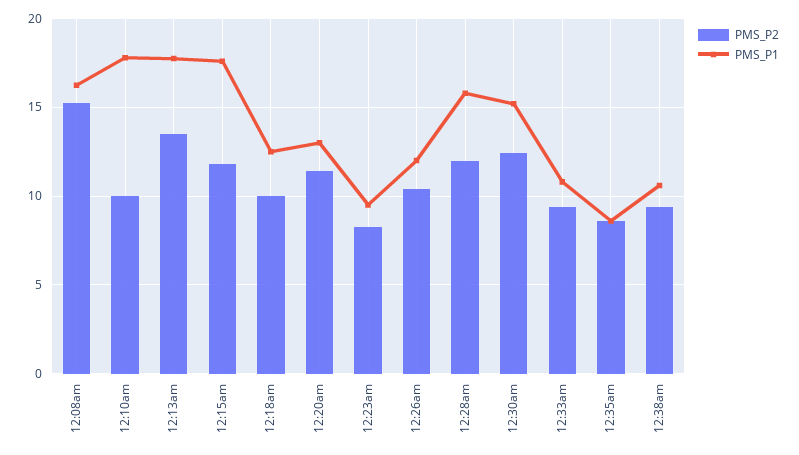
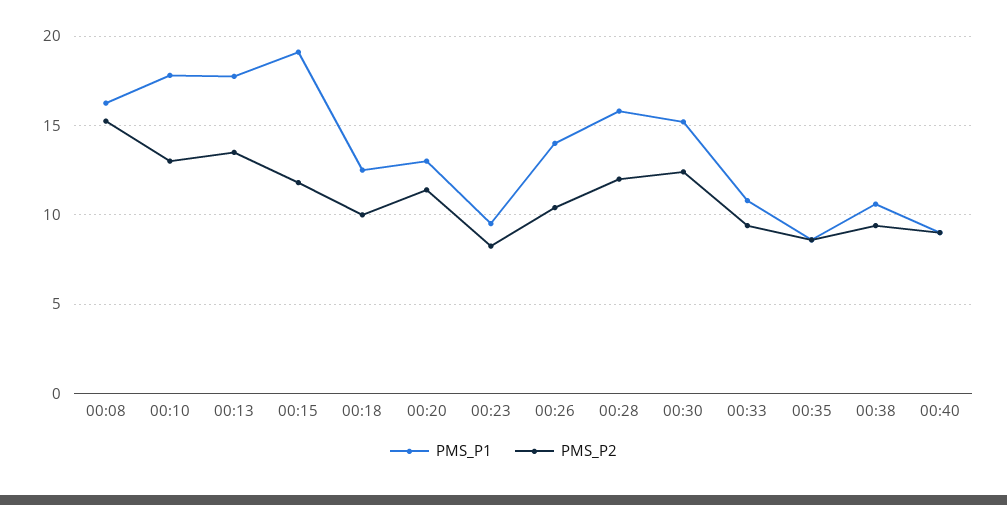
PMS_P2, 12:10am: 10 -> 13
PMS_P1, 12:15am: 17.5 -> 19
PMS_P1, 12:26am: 12 -> 14
PMS_P1, 00:40: none -> 9
PMS_P2, 00:40: none -> 9

